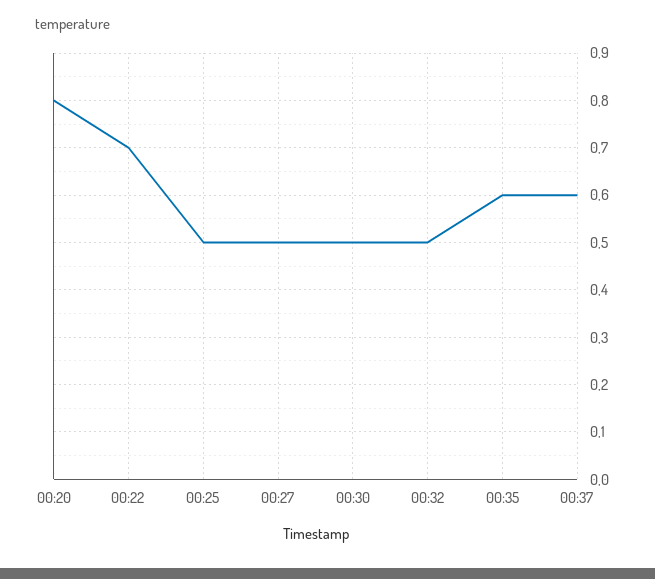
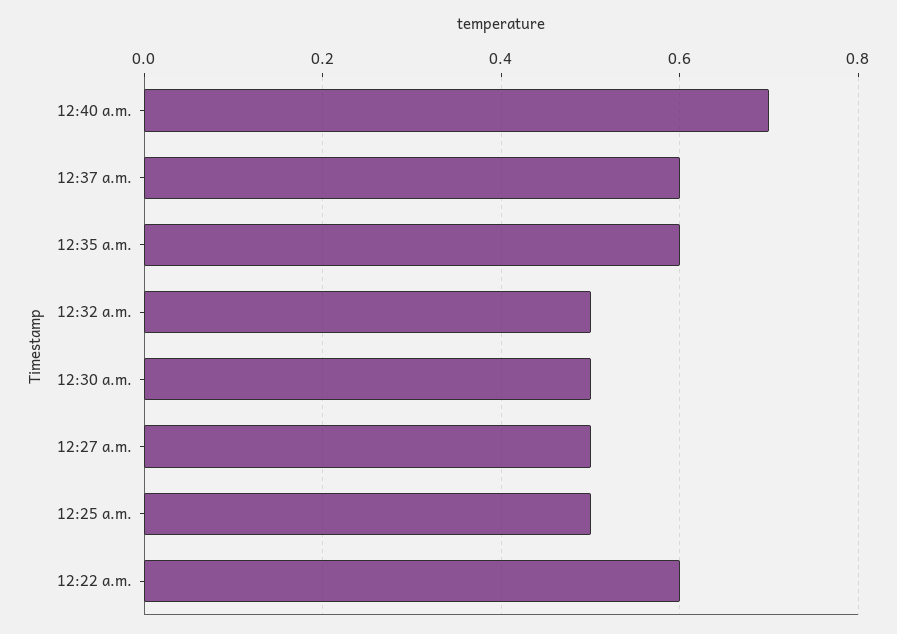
00:20: 0.8 -> none
00:22: 0.7 -> 0.6
12:40 a.m.: none -> 0.7

